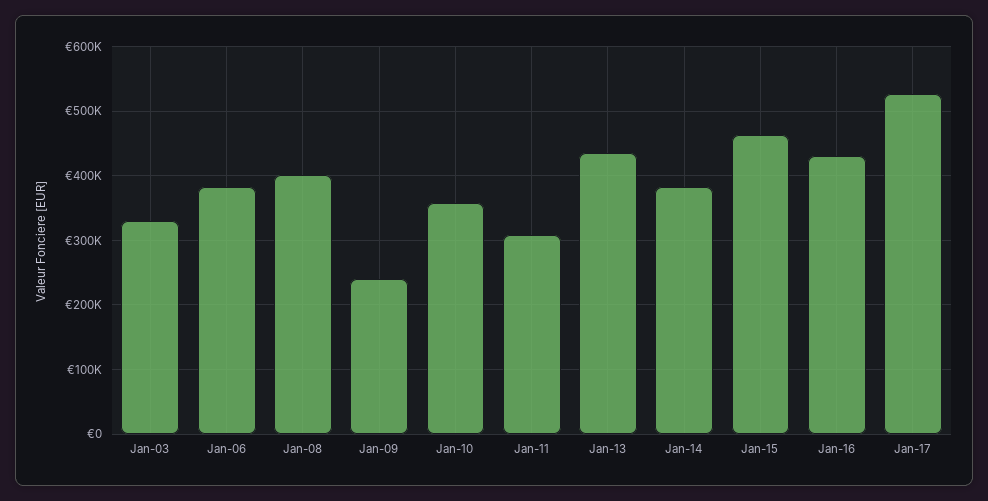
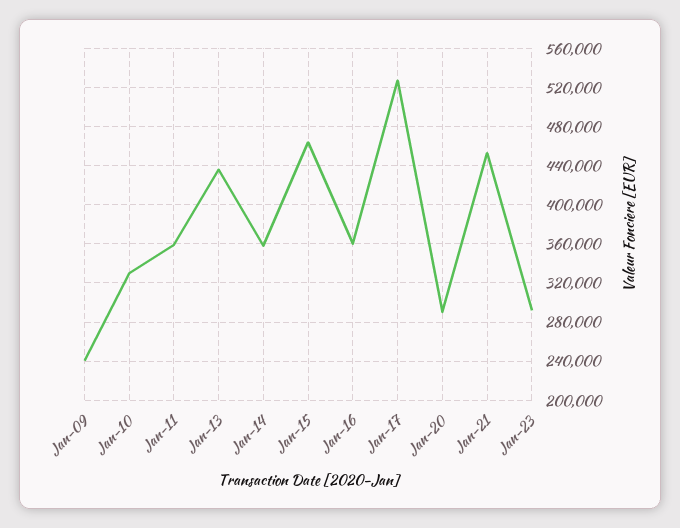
Jan-03: 330000 -> none
Jan-06: 380000 -> none
Jan-08: 400000 -> none
Jan-10: 360000 -> 330000
Jan-11: 310000 -> 360000
Jan-14: 380000 -> 360000
Jan-16: 430000 -> 360000
Jan-20: none -> 290000
Jan-21: none -> 450000
Jan-23: none -> 290000

